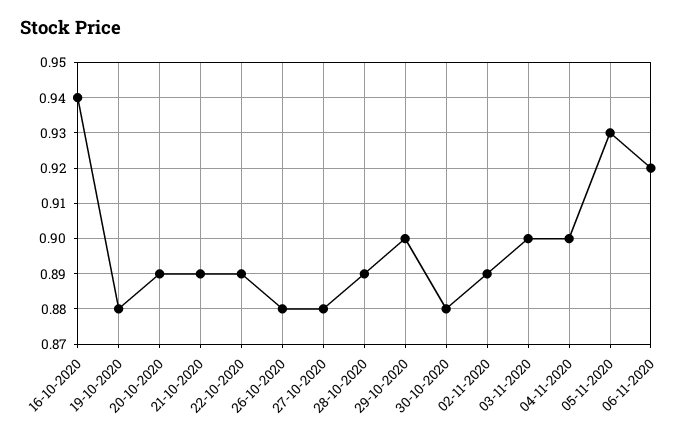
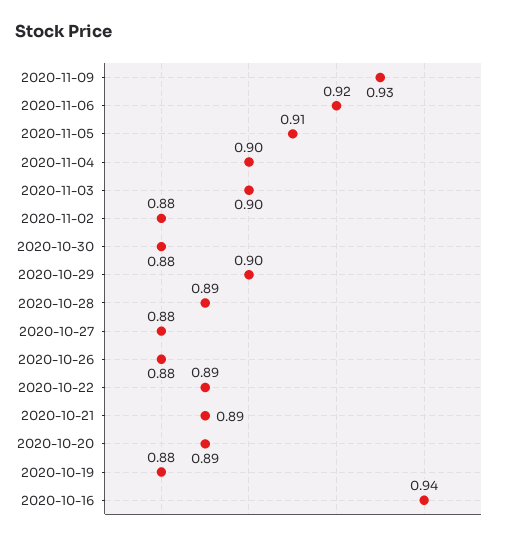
02-11-2020: 0.89 -> 0.88
05-11-2020: 0.93 -> 0.91
2020-11-09: none -> 0.93

